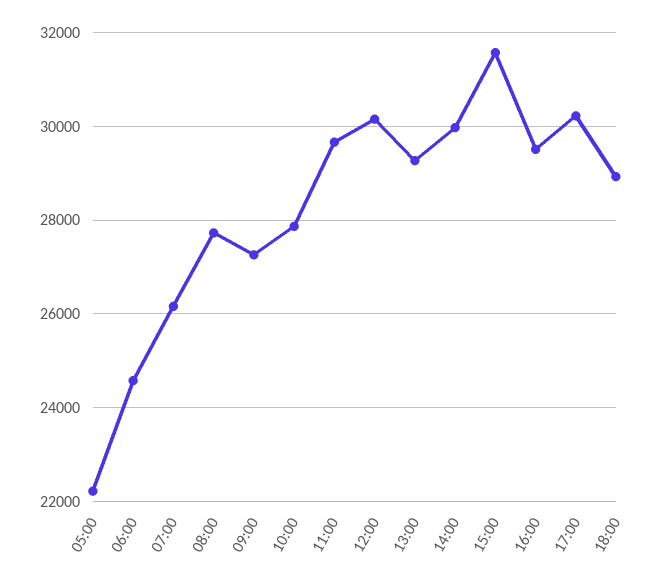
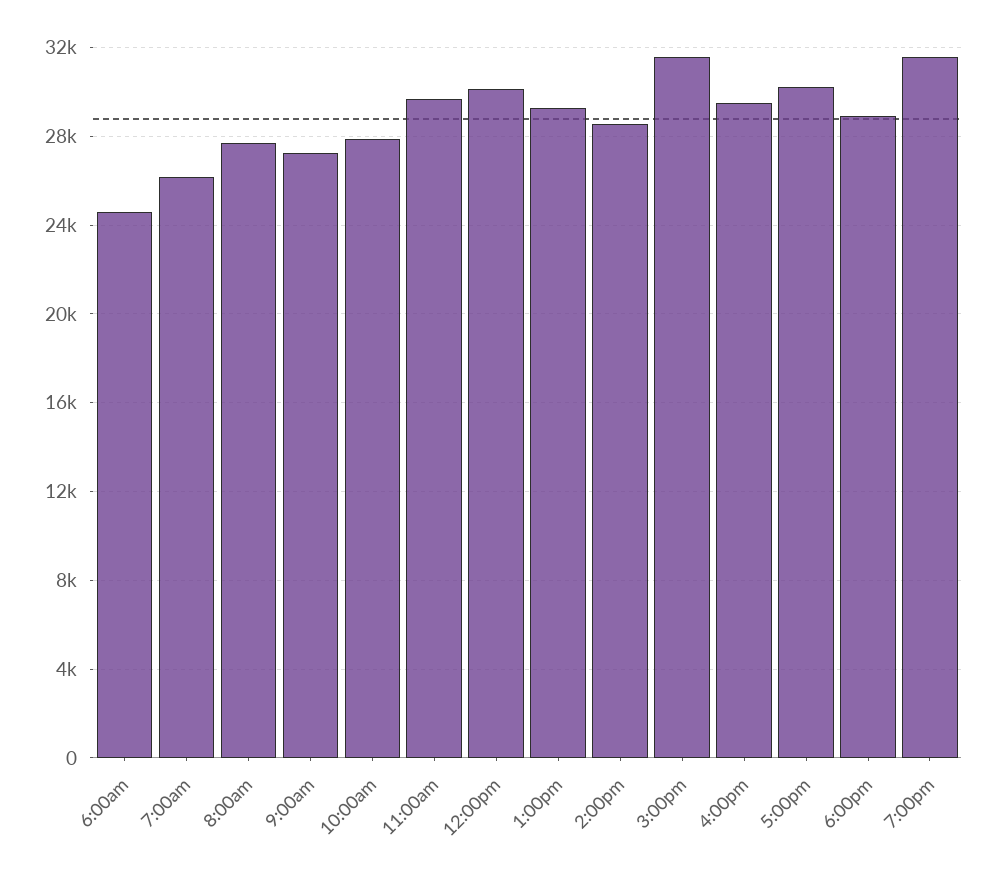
05:00: 22200 -> none
14:00: 30000 -> 28500
7:00pm: none -> 31500

